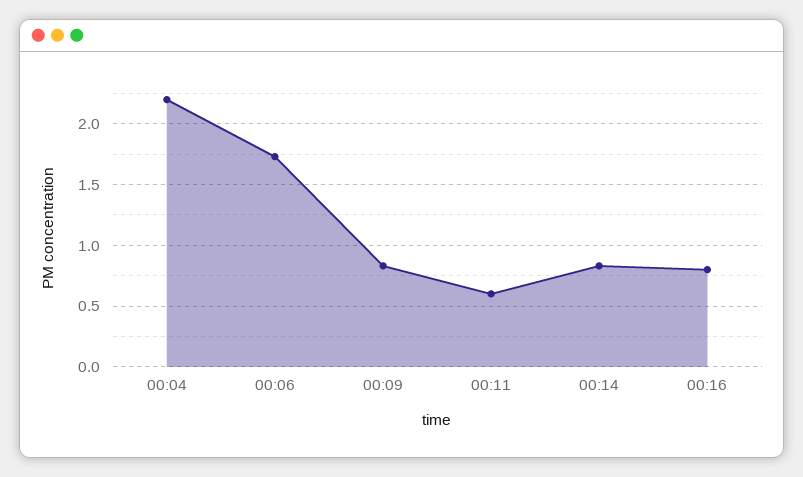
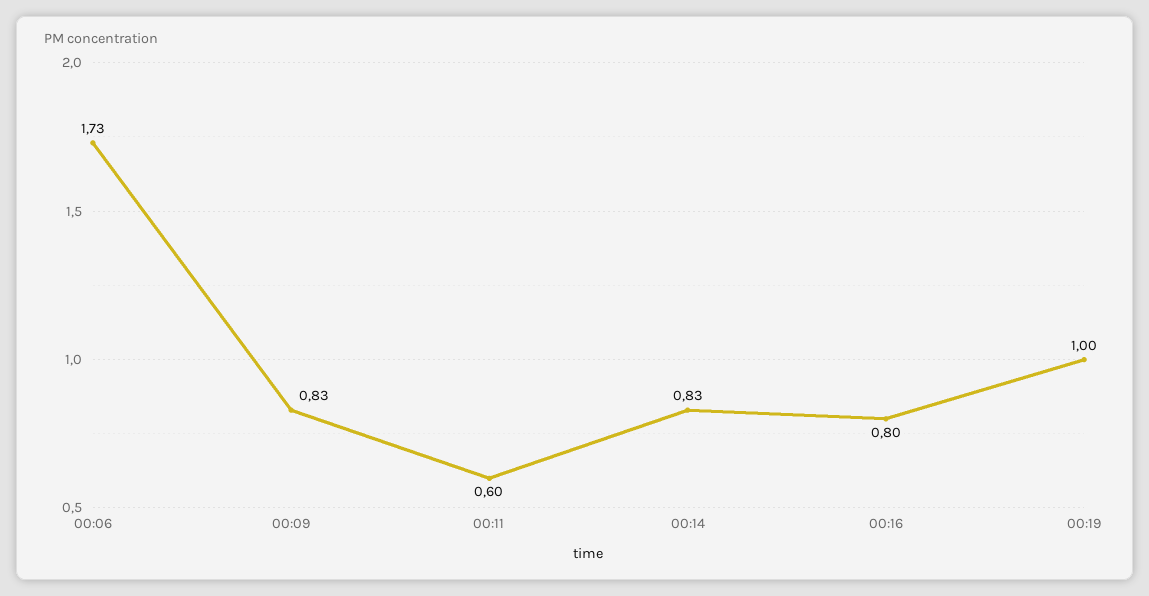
00:04: 2.2 -> none
00:19: none -> 1

